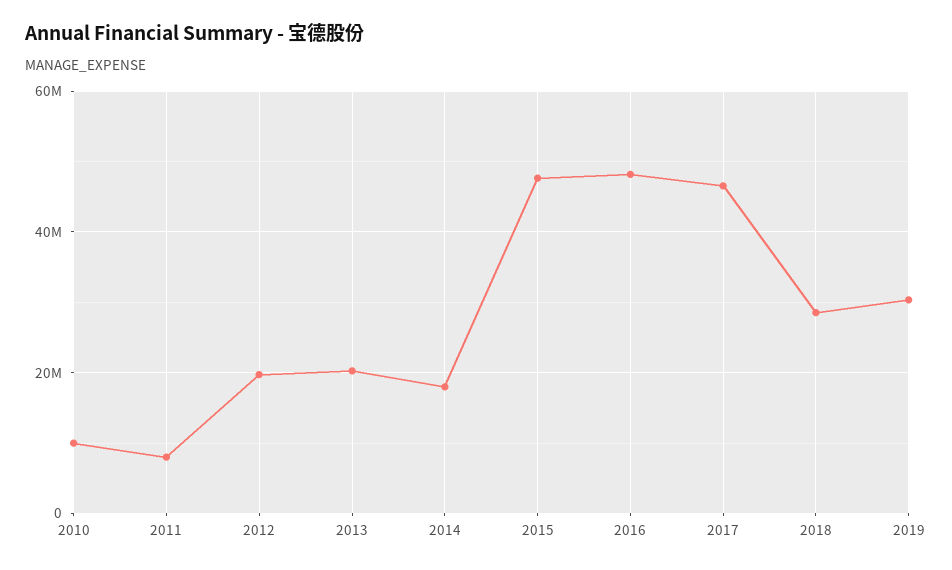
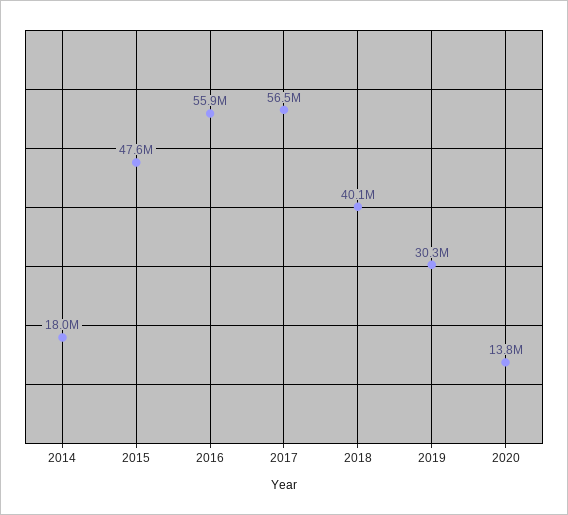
2010: 10000000 -> none
2011: 8000000 -> none
2012: 20000000 -> none
2013: 20000000 -> none
2016: 48000000 -> 55900000
2017: 46000000 -> 56500000
2018: 28000000 -> 40100000
2020: none -> 13800000

